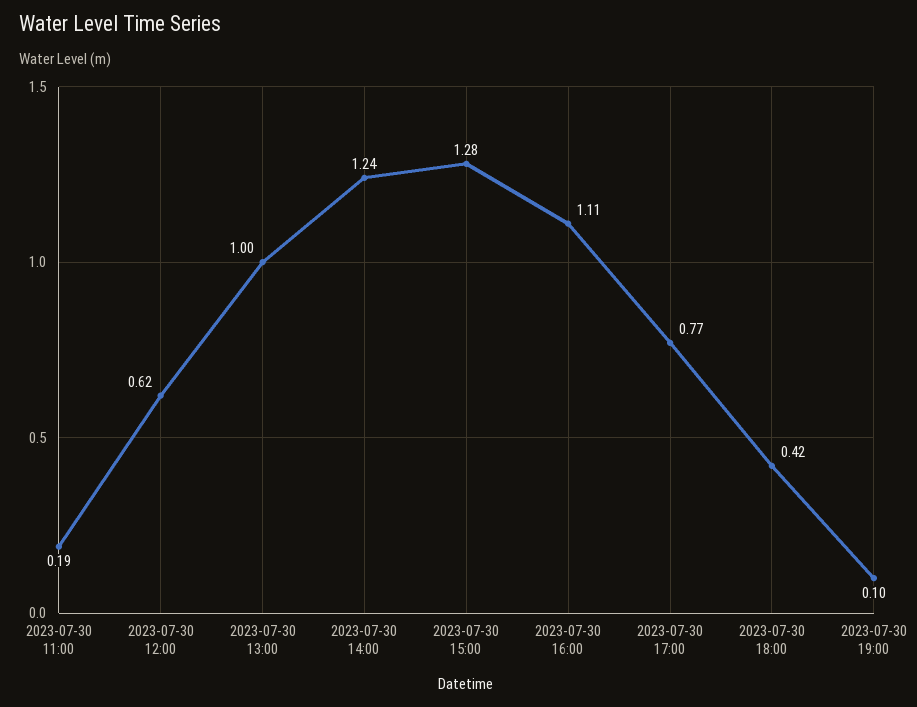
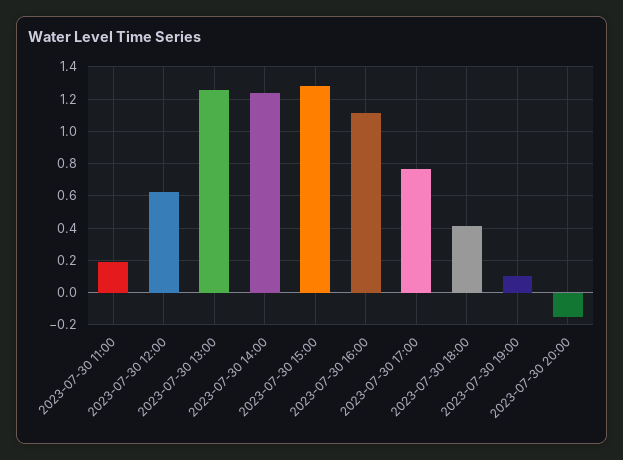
2023-07-30 13:00: 1 -> 1.25
2023-07-30 20:00: none -> -0.15

